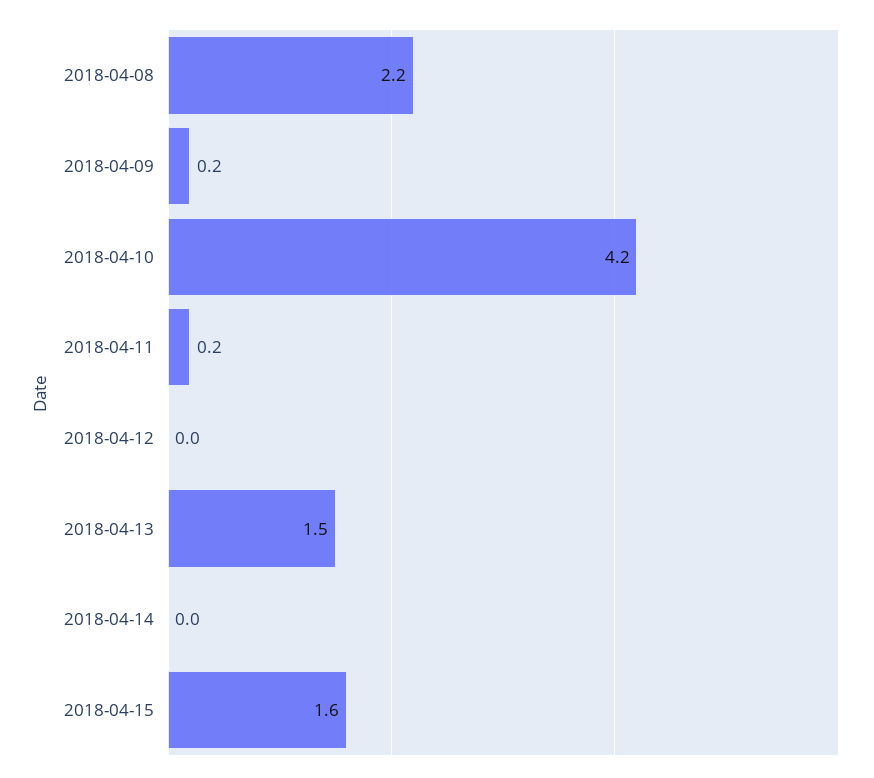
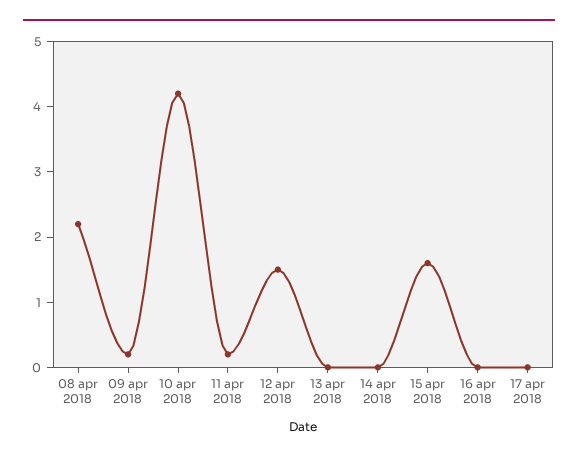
2018-04-12: 0 -> 1.5
2018-04-13: 1.5 -> 0
16 apr 2018: none -> 0
17 apr 2018: none -> 0

